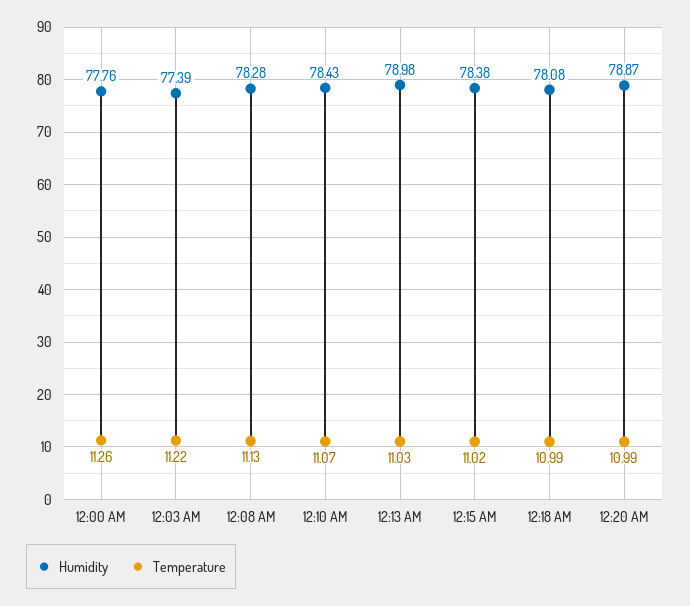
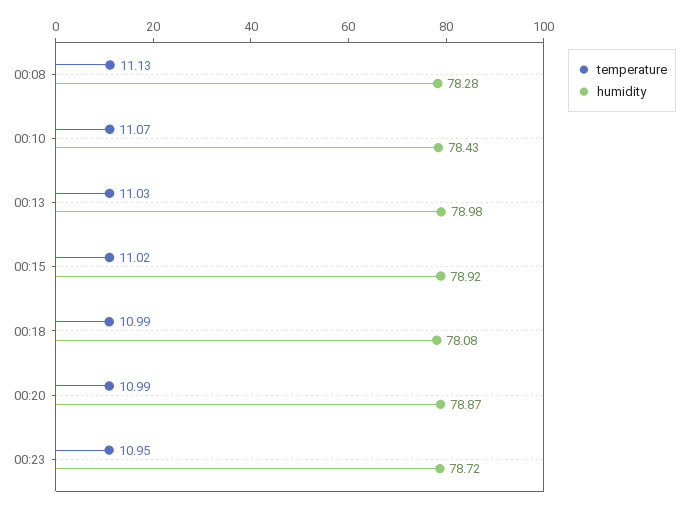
Humidity, 12:00 AM: 77.76 -> none
Temperature, 12:00 AM: 11.26 -> none
Humidity, 12:03 AM: 77.39 -> none
Temperature, 12:03 AM: 11.22 -> none
Humidity, 12:15 AM: 78.38 -> 78.92
Temperature, 00:23: none -> 10.95
Humidity, 00:23: none -> 78.72

